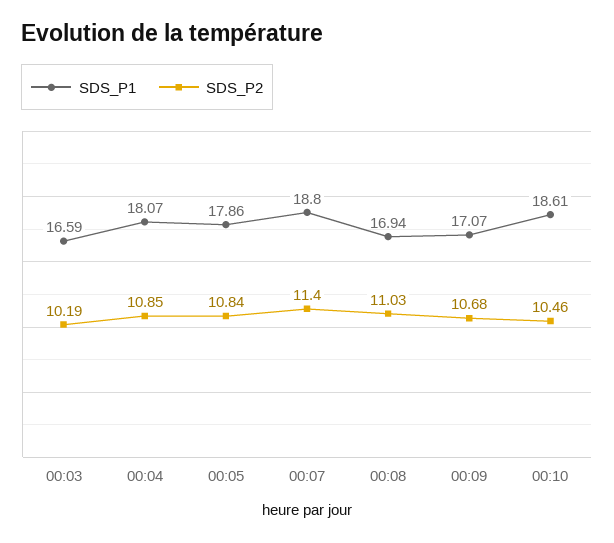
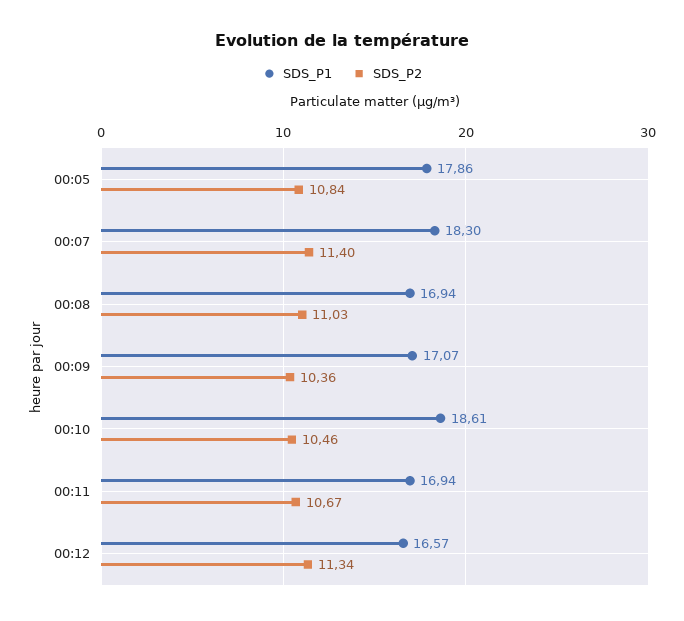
SDS_P1, 00:03: 16.59 -> none
SDS_P2, 00:03: 10.19 -> none
SDS_P1, 00:04: 18.07 -> none
SDS_P2, 00:04: 10.85 -> none
SDS_P1, 00:07: 18.8 -> 18.3
SDS_P2, 00:09: 10.68 -> 10.36
SDS_P1, 00:11: none -> 16.94
SDS_P2, 00:11: none -> 10.67
SDS_P1, 00:12: none -> 16.57
SDS_P2, 00:12: none -> 11.34

